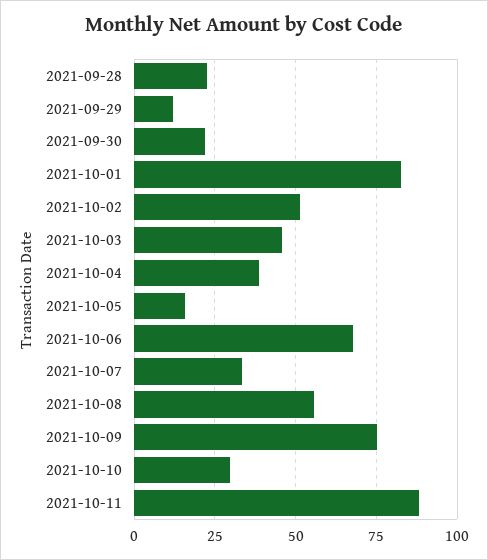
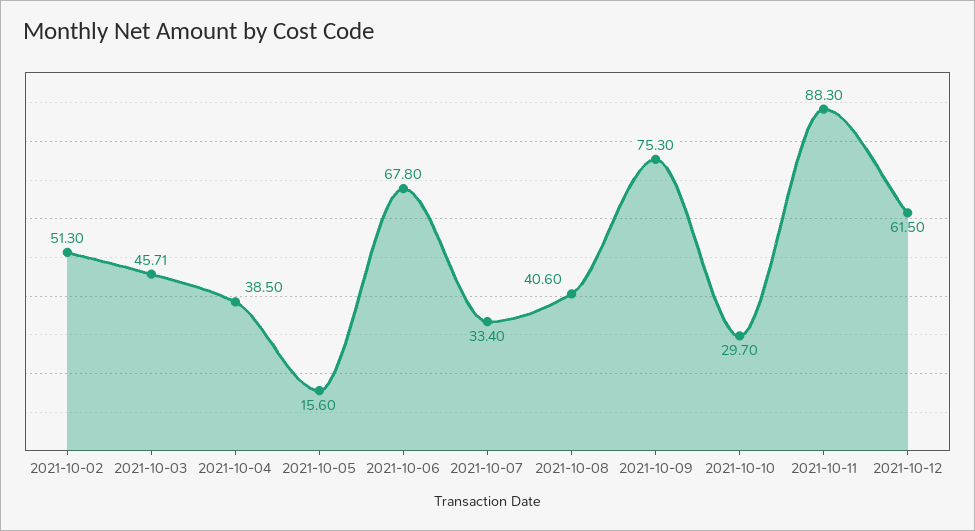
2021-09-28: 22.5 -> none
2021-09-29: 12.5 -> none
2021-09-30: 22.5 -> none
2021-10-01: 82.5 -> none
2021-10-08: 55 -> 40.6
2021-10-12: none -> 61.5

